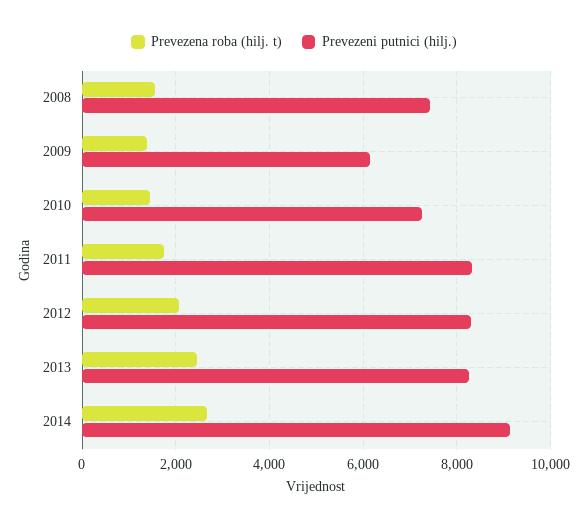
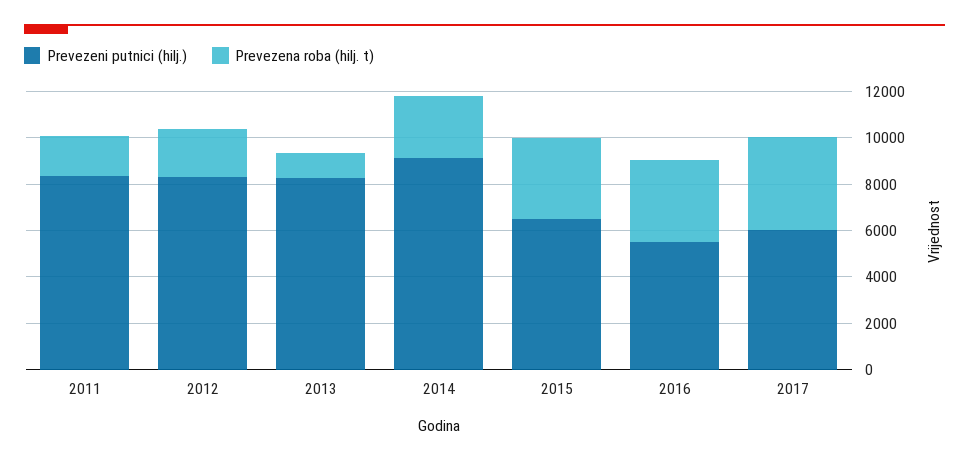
Prevezena roba (hilj. t), 2008: 1600 -> none
Prevezeni putnici (hilj.), 2008: 7400 -> none
Prevezena roba (hilj. t), 2009: 1400 -> none
Prevezeni putnici (hilj.), 2009: 6200 -> none
Prevezena roba (hilj. t), 2010: 1400 -> none
Prevezeni putnici (hilj.), 2010: 7200 -> none
Prevezena roba (hilj. t), 2013: 2400 -> 1000
Prevezeni putnici (hilj.), 2015: none -> 6500
Prevezena roba (hilj. t), 2015: none -> 3500
Prevezeni putnici (hilj.), 2016: none -> 5500
Prevezena roba (hilj. t), 2016: none -> 3500
Prevezeni putnici (hilj.), 2017: none -> 6000
Prevezena roba (hilj. t), 2017: none -> 4000

